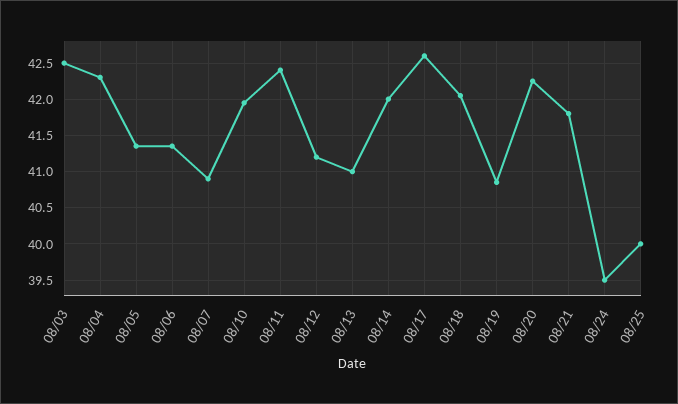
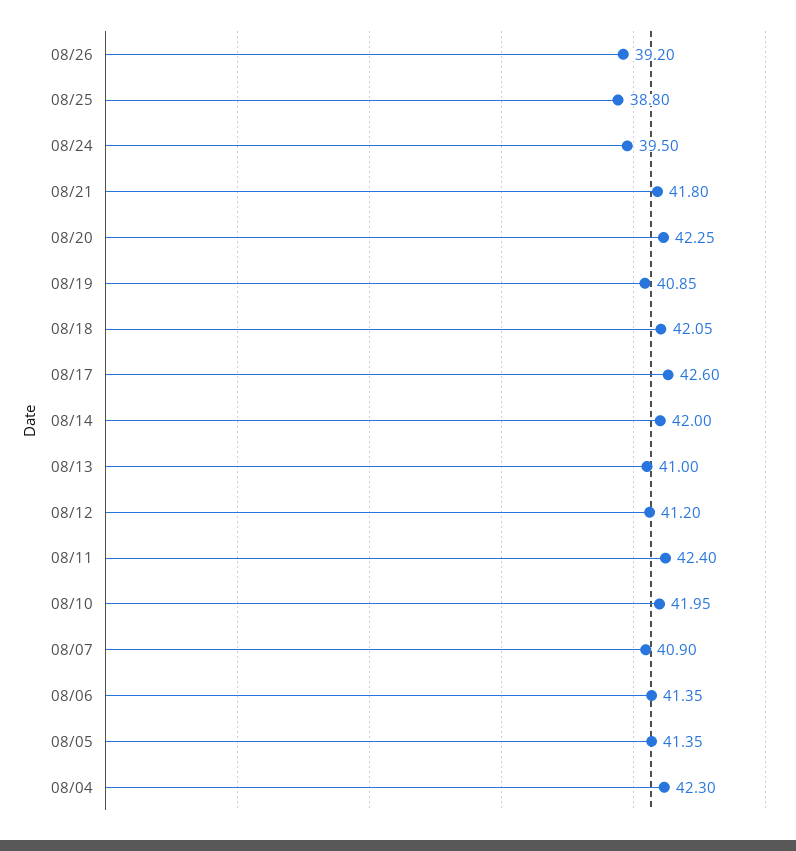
08/03: 42.5 -> none
08/25: 40 -> 38.8
08/26: none -> 39.2

